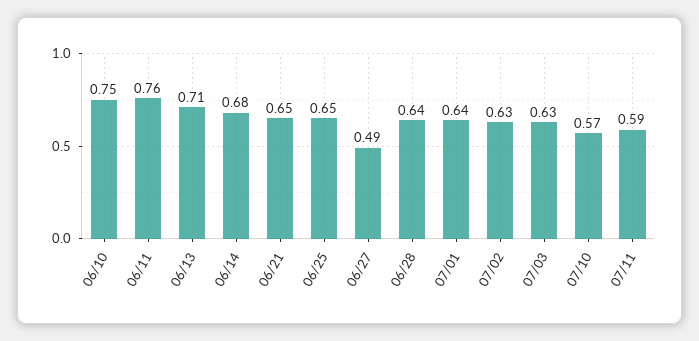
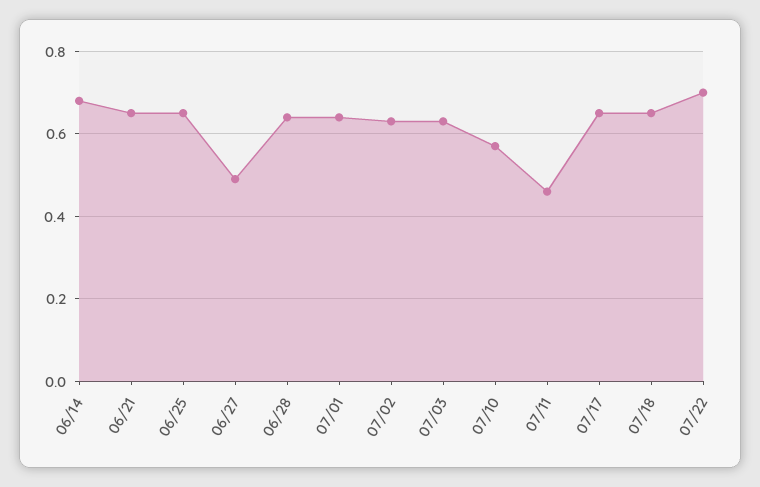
06/10: 0.75 -> none
06/11: 0.76 -> none
06/13: 0.71 -> none
07/11: 0.59 -> 0.45
07/17: none -> 0.65
07/18: none -> 0.65
07/22: none -> 0.7

